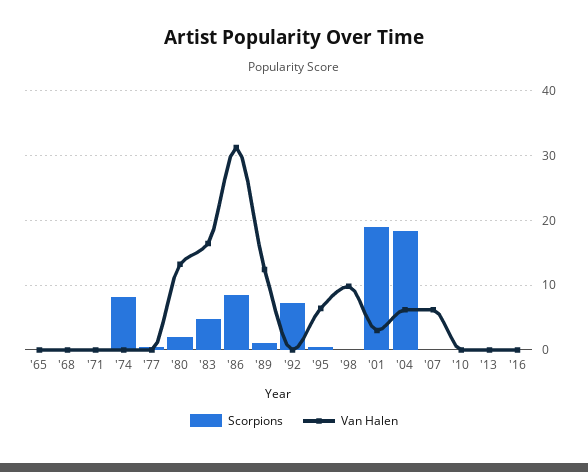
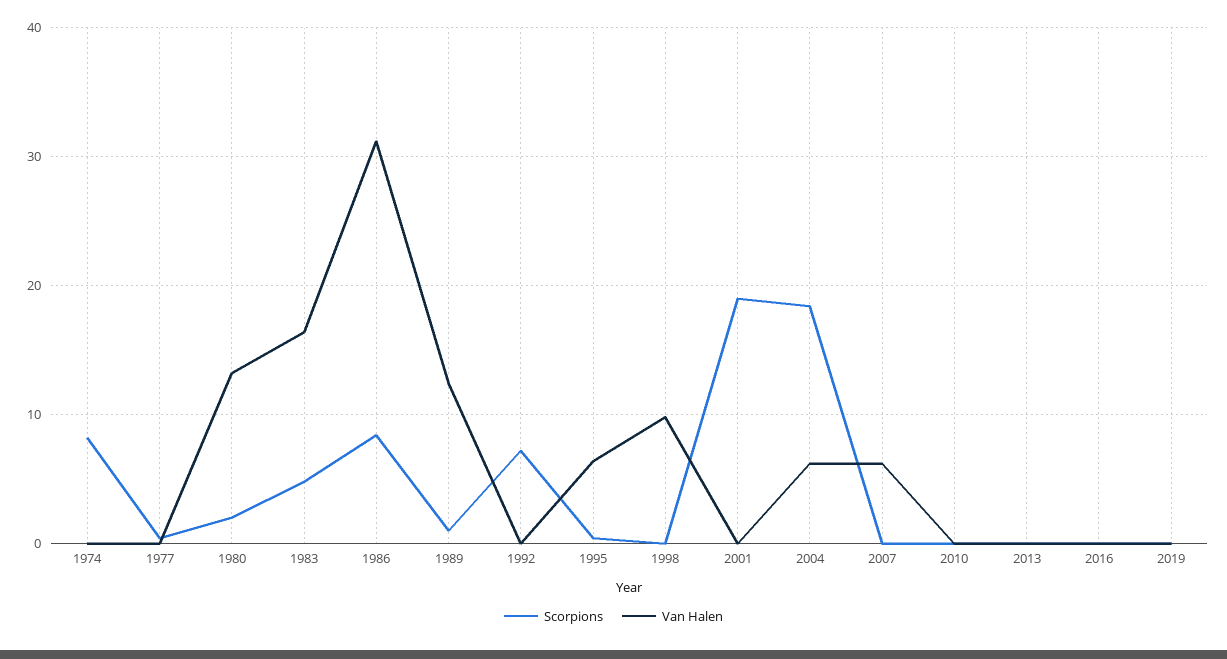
Scorpions, '65: 0 -> none
Van Halen, '65: 0 -> none
Scorpions, '68: 0 -> none
Van Halen, '68: 0 -> none
Scorpions, '71: 0 -> none
Van Halen, '71: 0 -> none
Van Halen, '01: 3 -> 0
Scorpions, 2019: none -> 0
Van Halen, 2019: none -> 0

